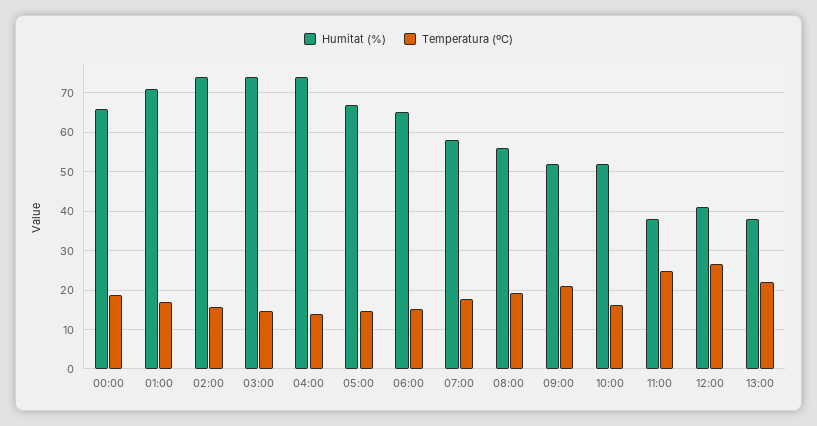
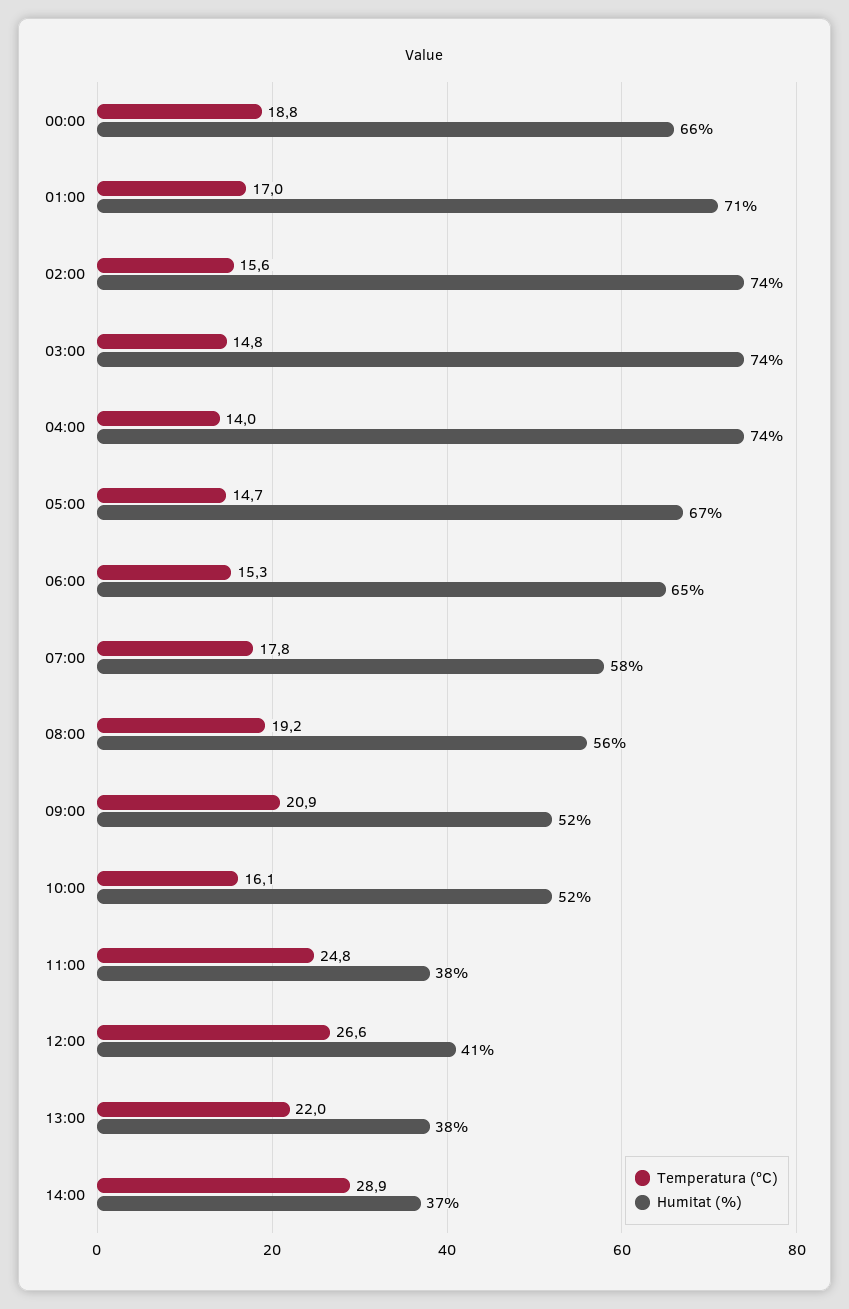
Temperatura (ºC), 14:00: none -> 28.9
Humitat (%), 14:00: none -> 37

